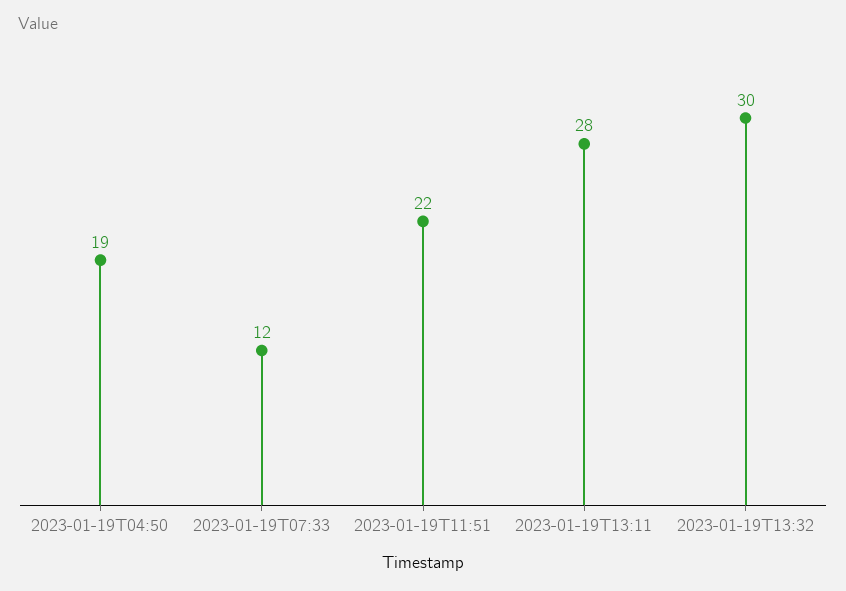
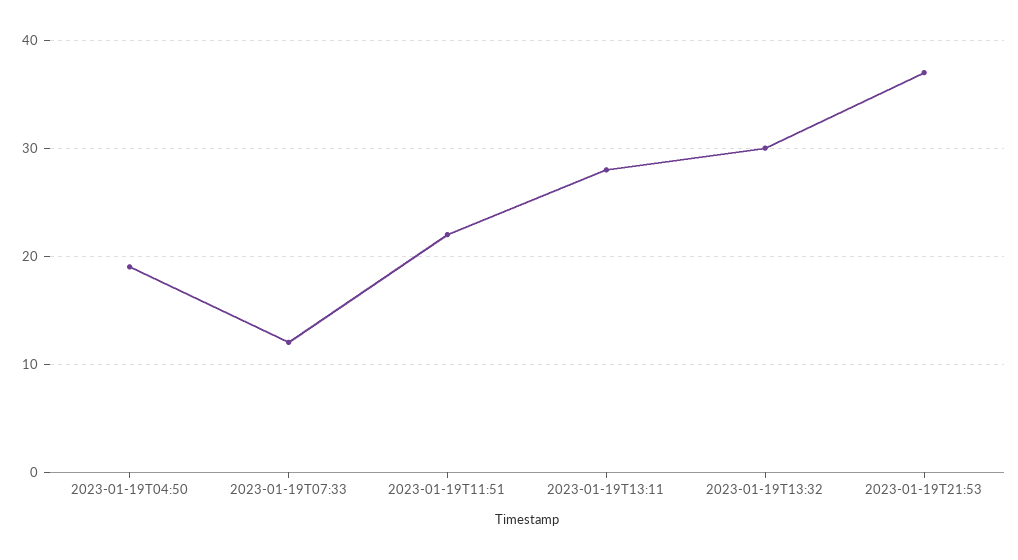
2023-01-19T21:53: none -> 37

